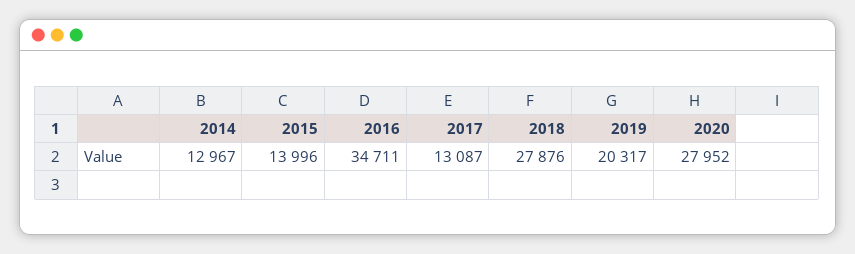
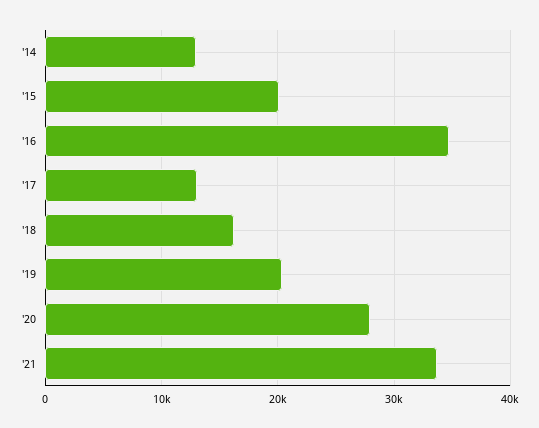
2015: 13996 -> 20000
2018: 27876 -> 16000
'21: none -> 34000

